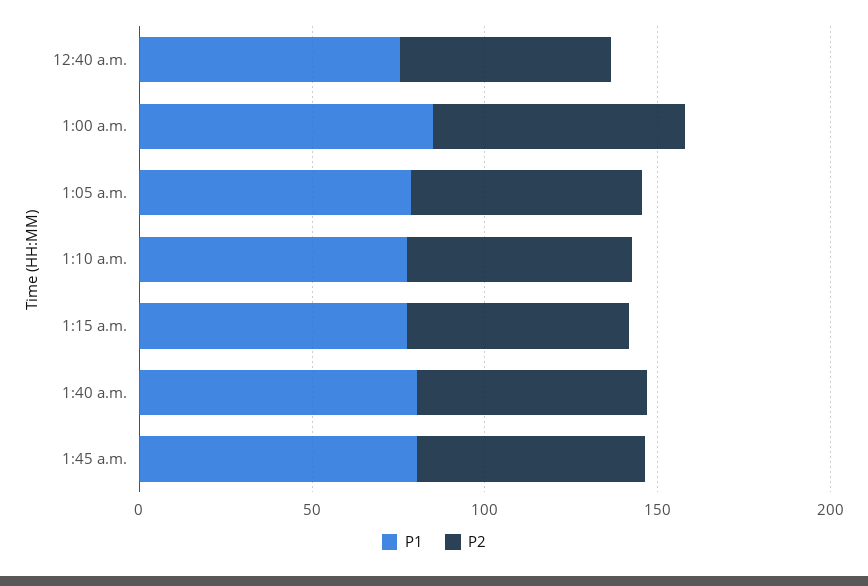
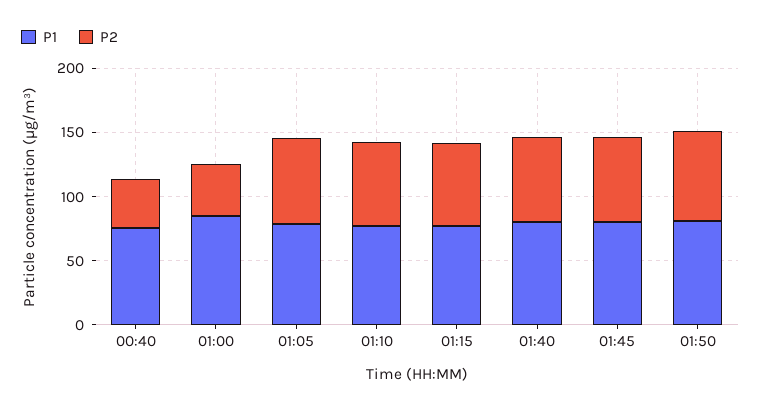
P2, 12:40 a.m.: 60 -> 40
P2, 1:00 a.m.: 70 -> 40
P1, 01:50: none -> 80
P2, 01:50: none -> 70

